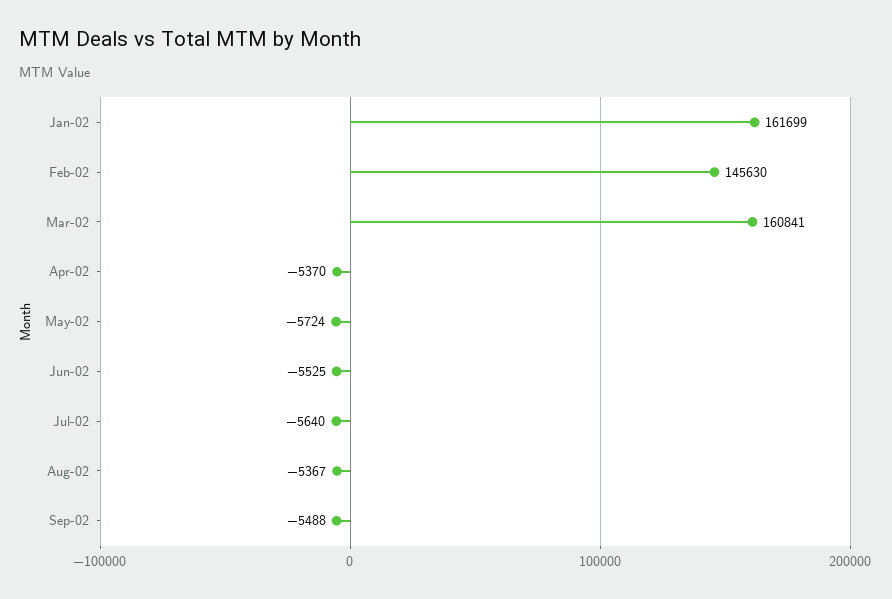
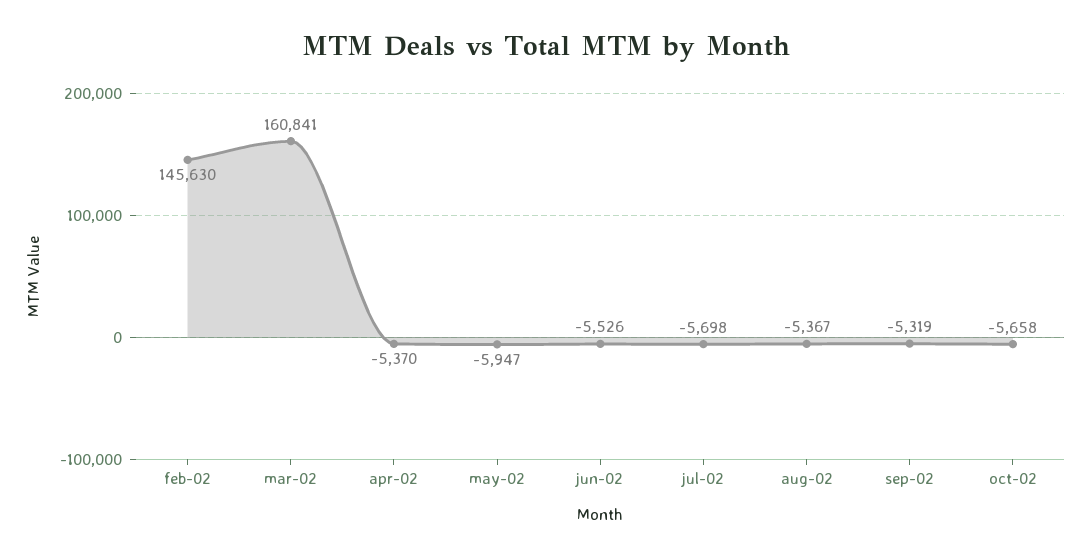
Jan-02: 161699 -> none
May-02: -5724 -> -5947
Jun-02: -5525 -> -5526
Jul-02: -5640 -> -5698
Sep-02: -5488 -> -5319
oct-02: none -> -5658

